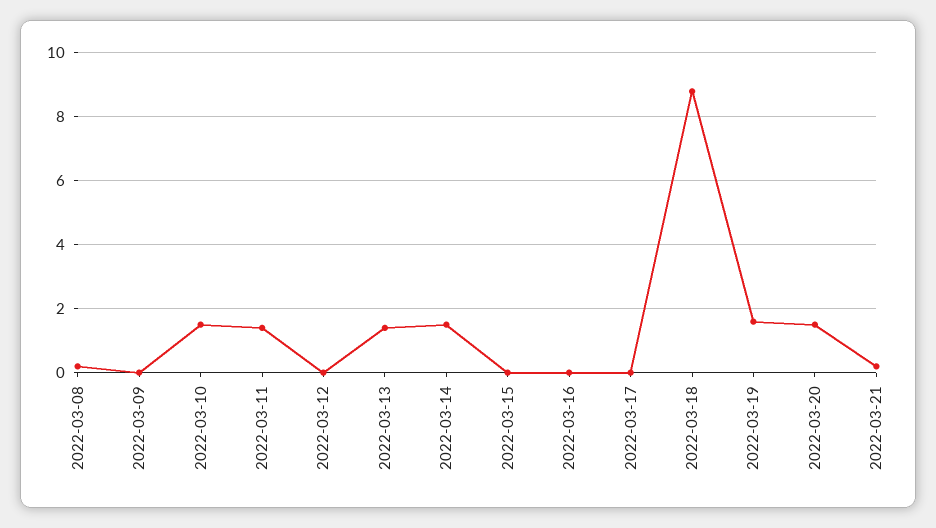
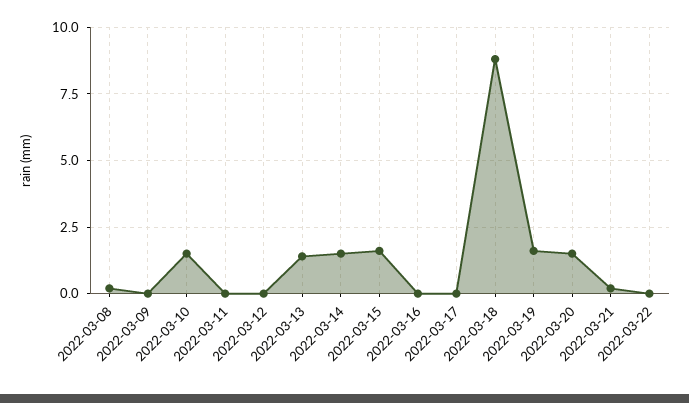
2022-03-11: 1.5 -> 0
2022-03-15: 0 -> 1.5
2022-03-22: none -> 0

